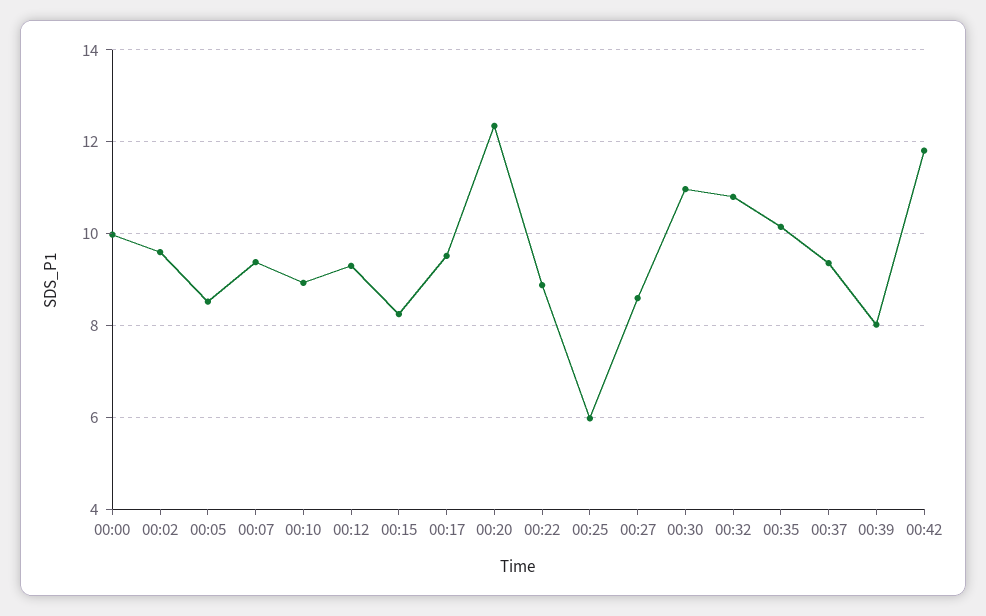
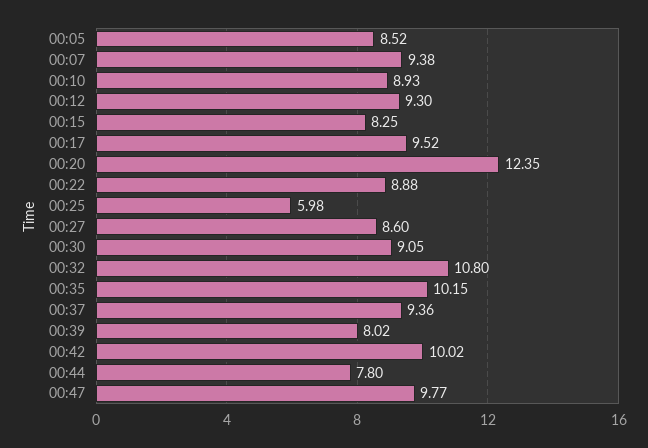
00:00: 10 -> none
00:02: 9.6 -> none
00:30: 11 -> 9.05
00:42: 11.8 -> 10.02
00:44: none -> 7.8
00:47: none -> 9.77

